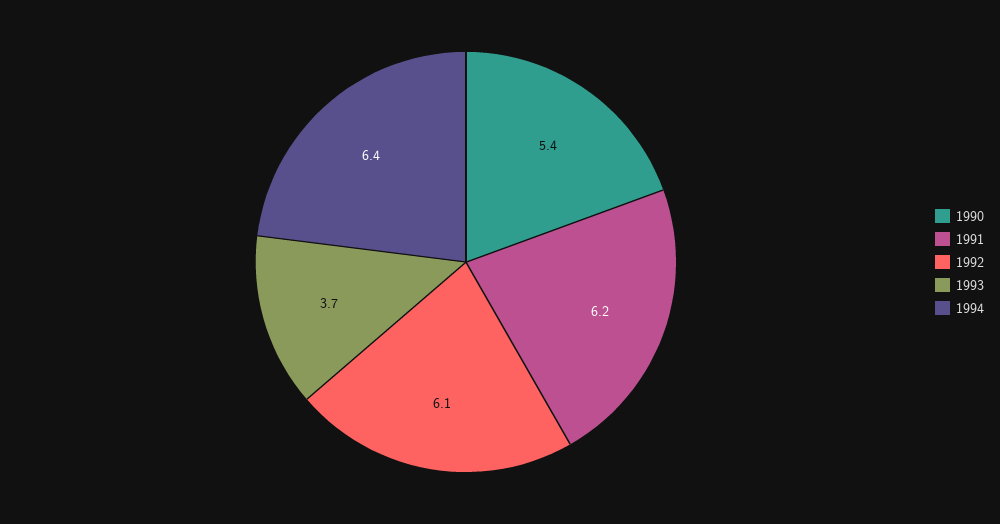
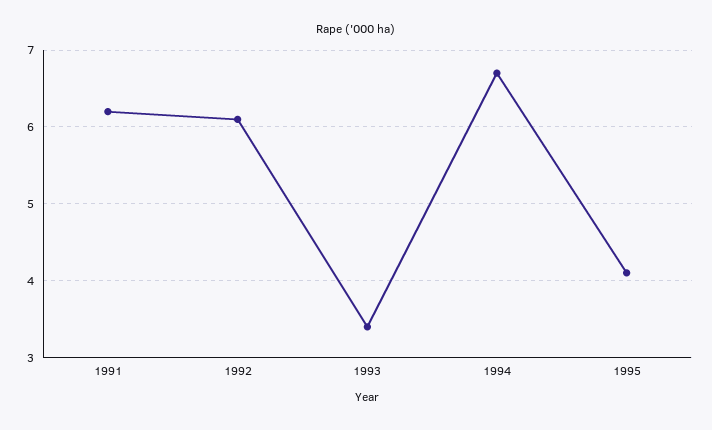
1990: 5.4 -> none
1993: 3.7 -> 3.4
1994: 6.4 -> 6.7
1995: none -> 4.1

